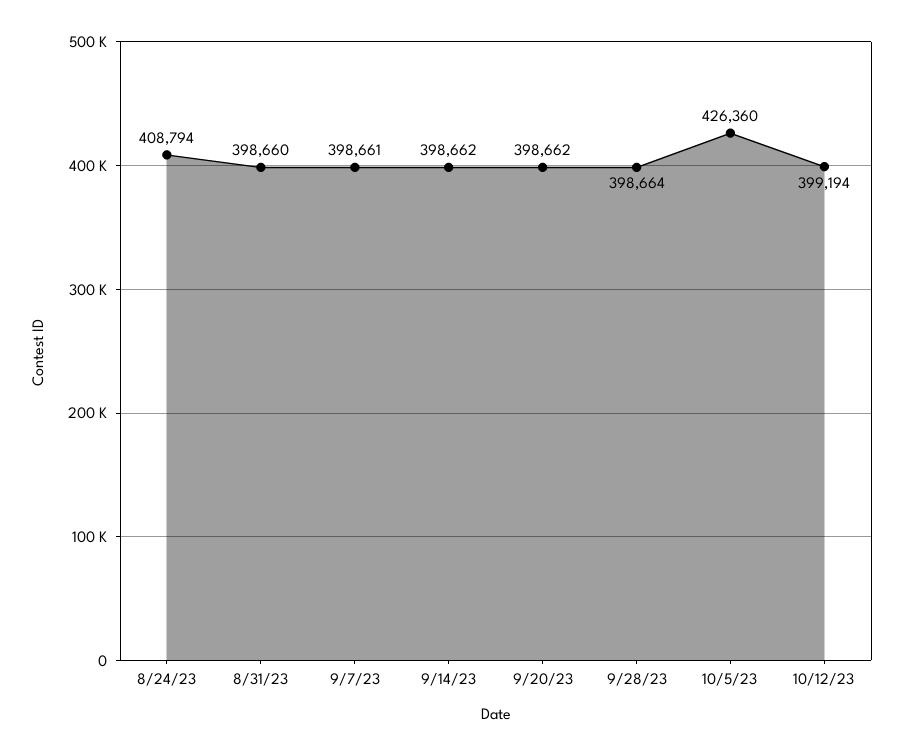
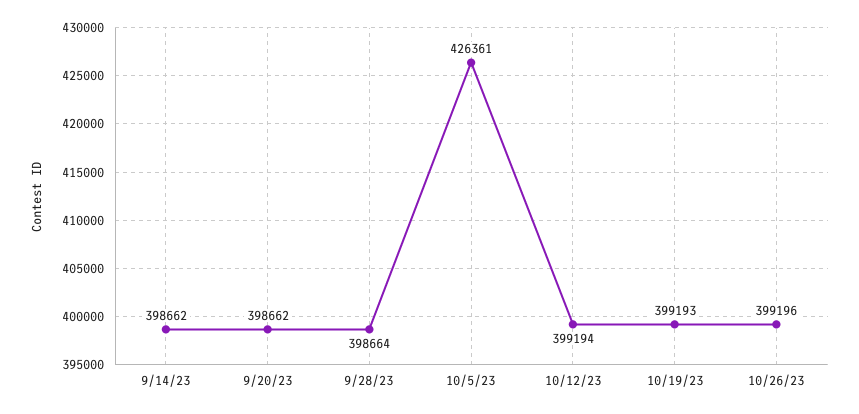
8/24/23: 408794 -> none
8/31/23: 398660 -> none
9/7/23: 398661 -> none
10/5/23: 426360 -> 426361
10/19/23: none -> 399193
10/26/23: none -> 399196

